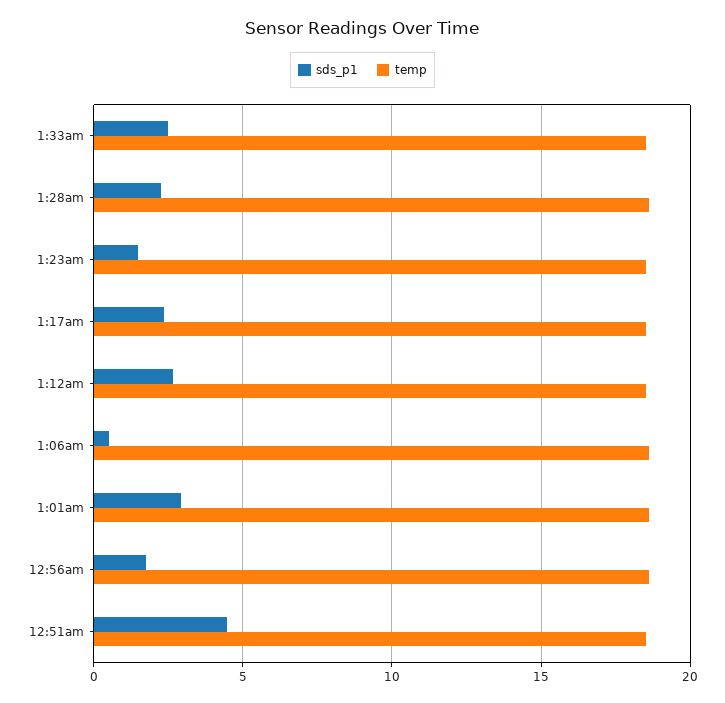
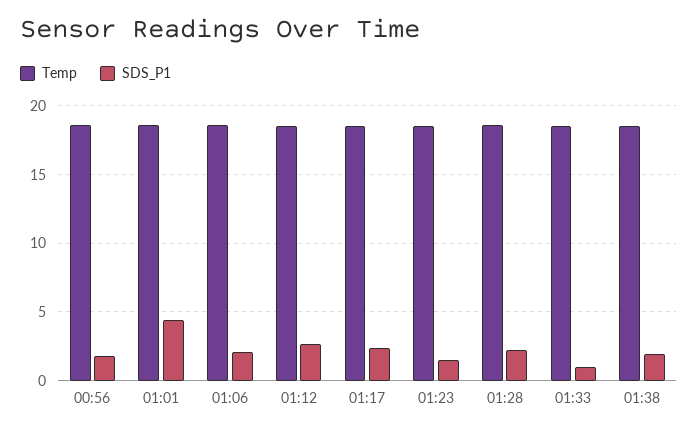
sds_p1, 1:33am: 2.5 -> 1
sds_p1, 1:06am: 0.5 -> 2
sds_p1, 1:01am: 3 -> 4.5
sds_p1, 12:51am: 4.5 -> none
temp, 12:51am: 18.5 -> none
temp, 01:38: none -> 18.5
sds_p1, 01:38: none -> 2

